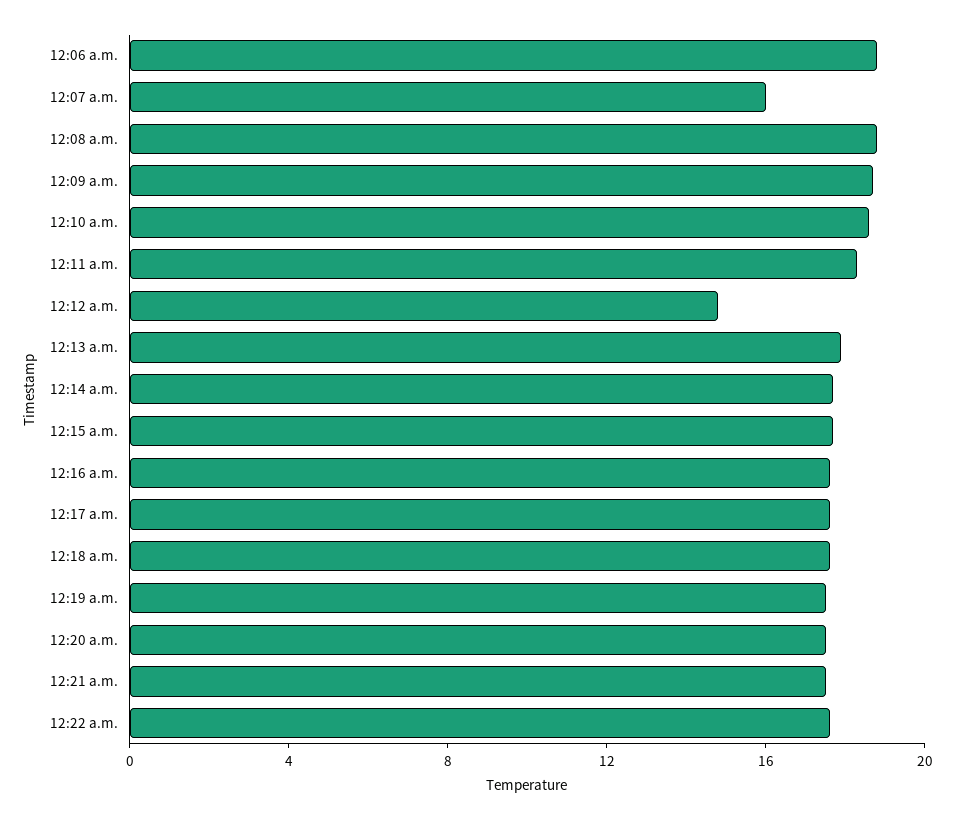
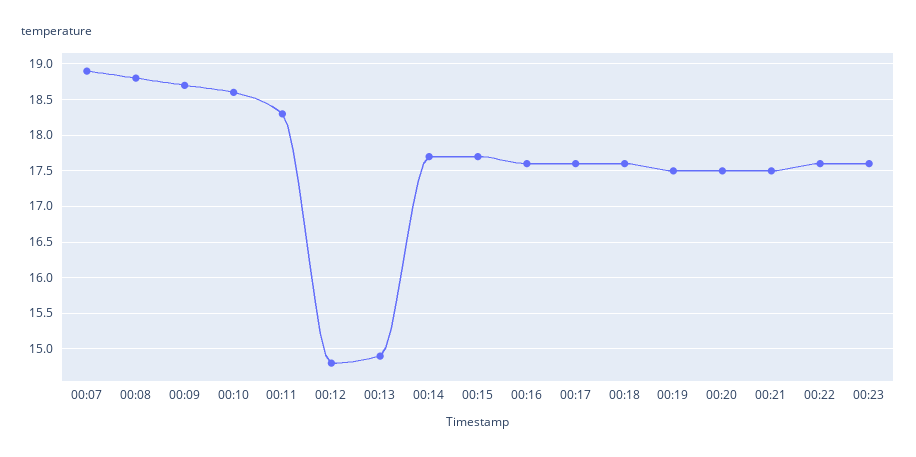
12:06 a.m.: 19 -> none
12:07 a.m.: 16 -> 18.9
12:13 a.m.: 18 -> 14.9
00:23: none -> 17.6

